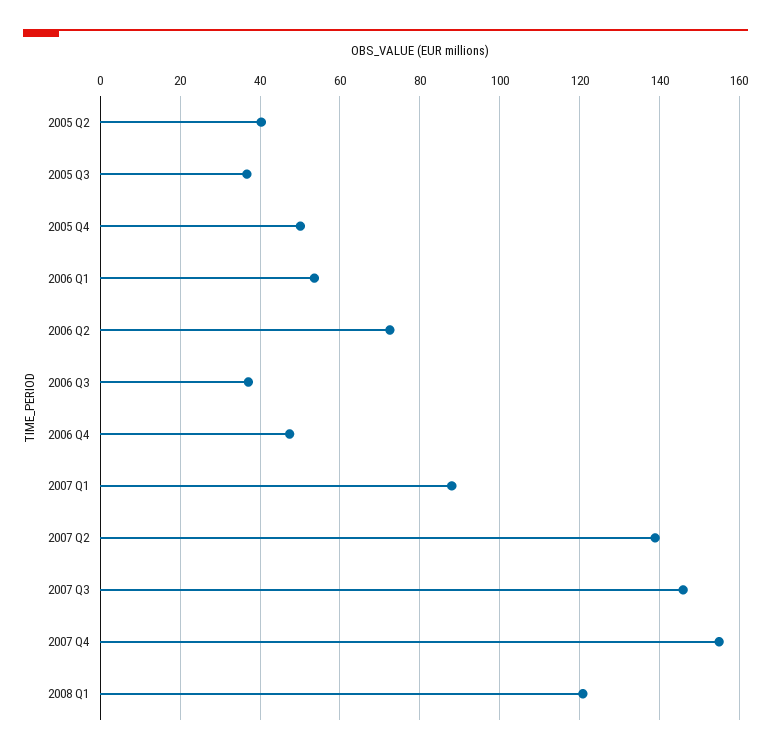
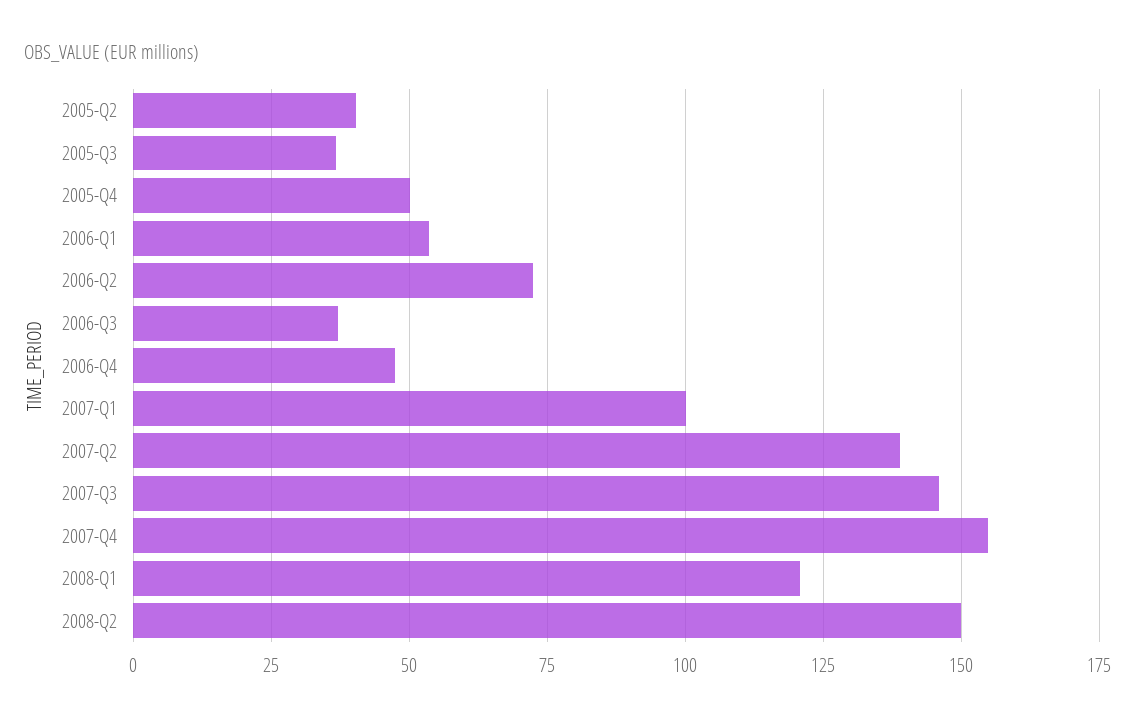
2007 Q1: 88 -> 100
2008-Q2: none -> 150

